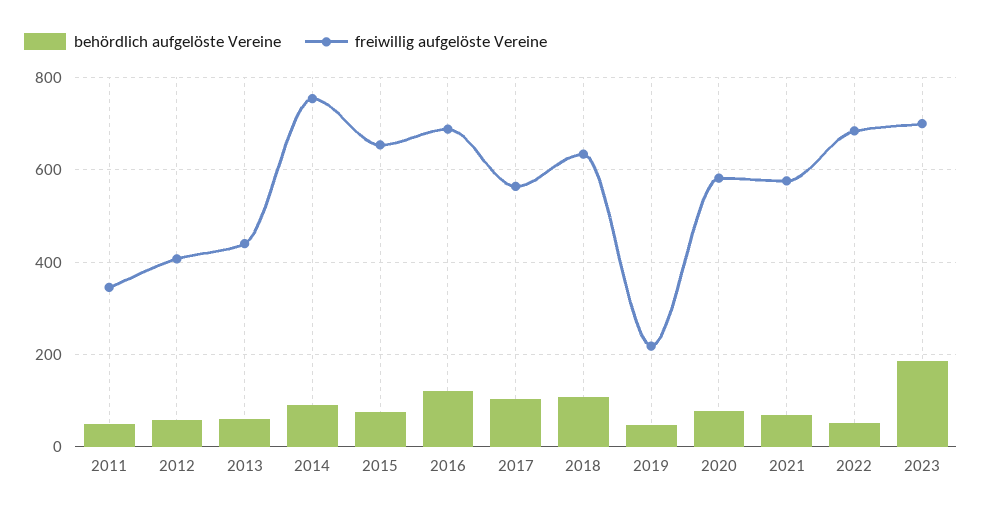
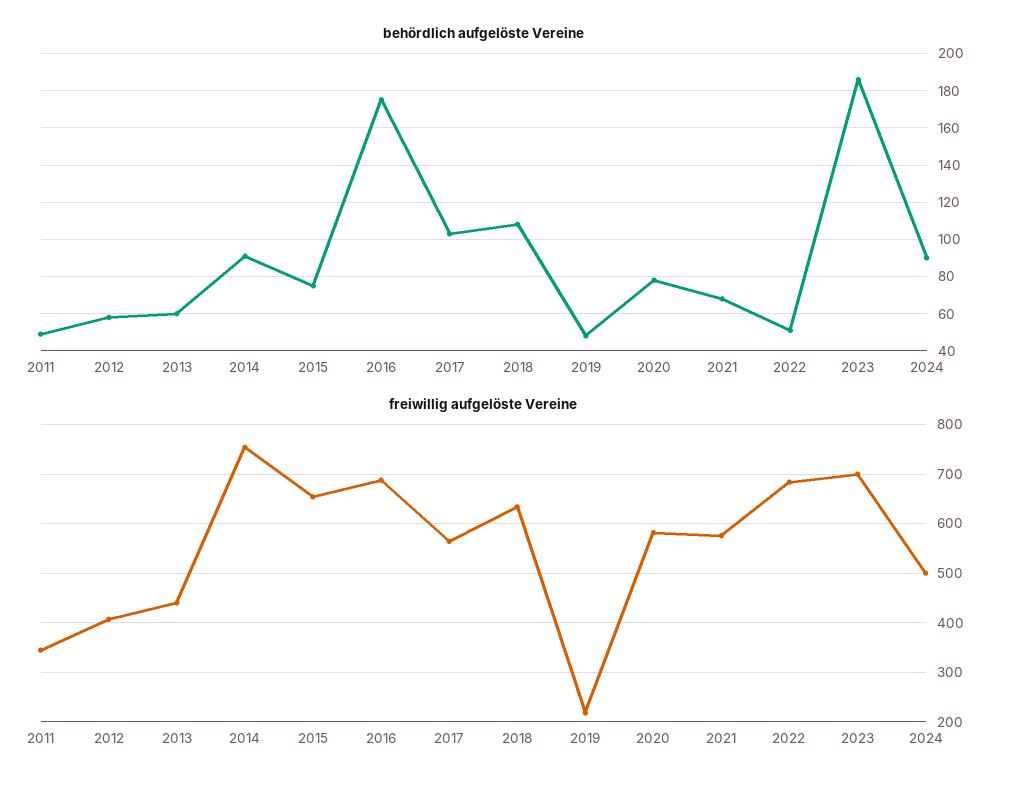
behördlich aufgelöste Vereine, 2016: 120 -> 175
behördlich aufgelöste Vereine, 2024: none -> 90
freiwillig aufgelöste Vereine, 2024: none -> 500

